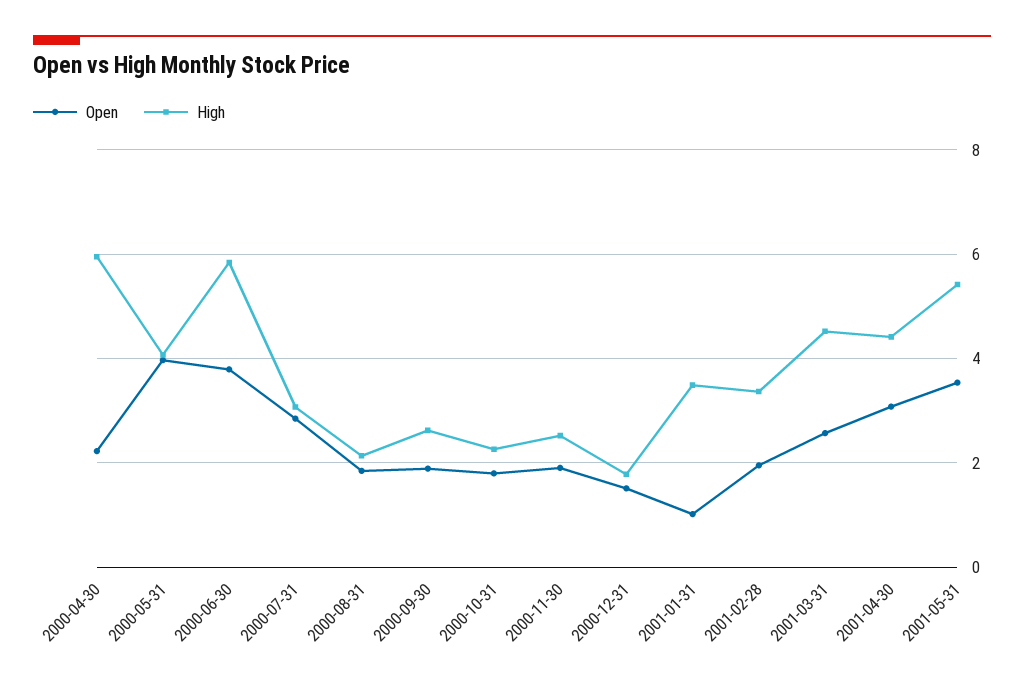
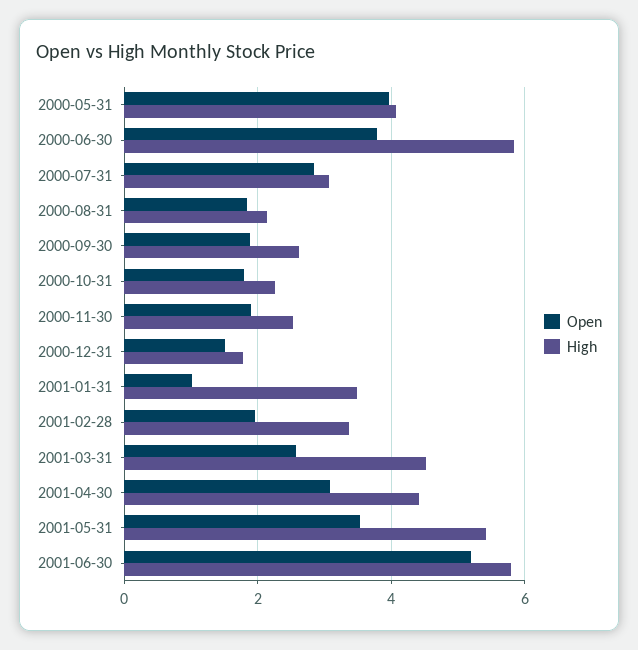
Open, 2000-04-30: 2.2 -> none
High, 2000-04-30: 6 -> none
Open, 2001-06-30: none -> 5.2
High, 2001-06-30: none -> 5.8

